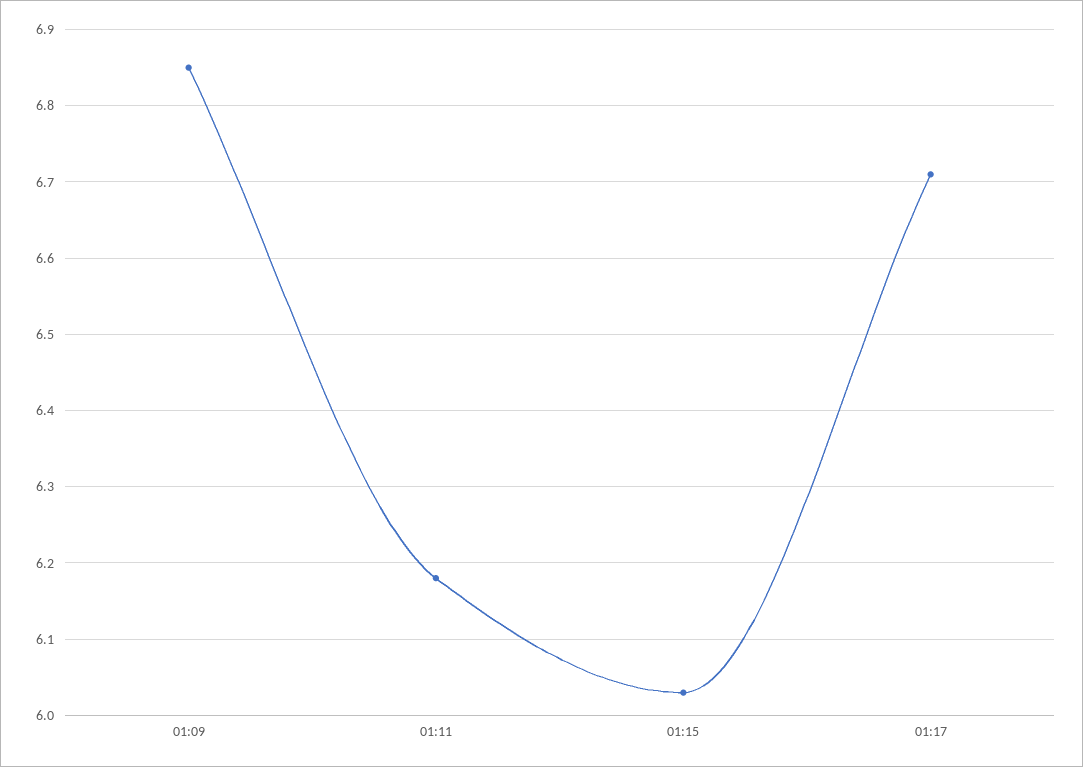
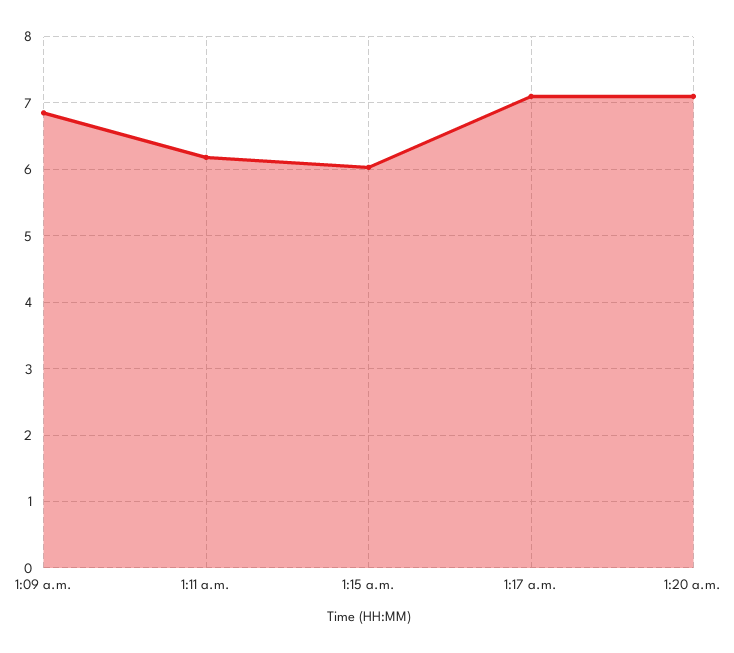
01:17: 6.71 -> 7.1
1:20 a.m.: none -> 7.1

